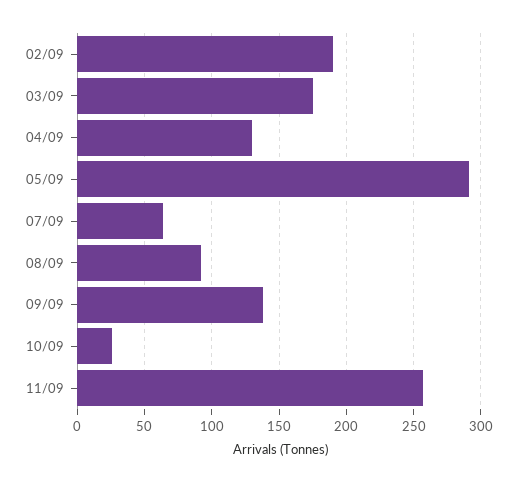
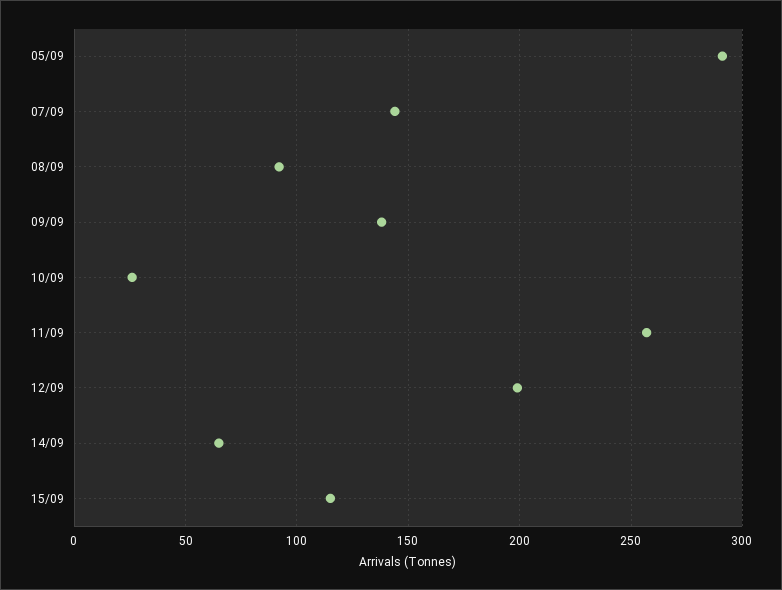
02/09: 190 -> none
03/09: 175 -> none
04/09: 130 -> none
07/09: 65 -> 145
12/09: none -> 200
14/09: none -> 65
15/09: none -> 115

